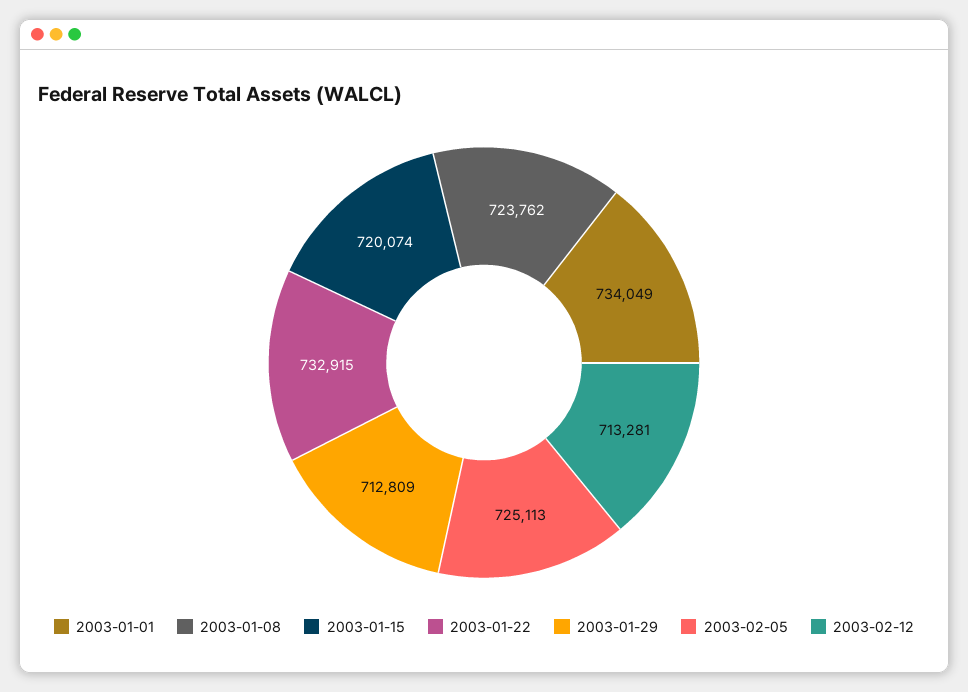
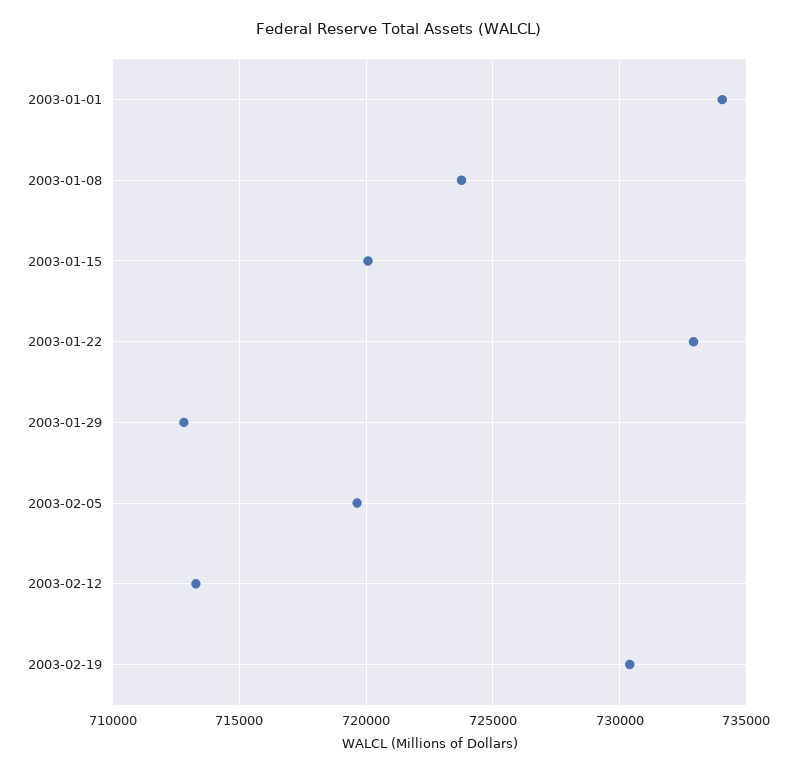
2003-02-05: 725113 -> 719500
2003-02-19: none -> 730500

